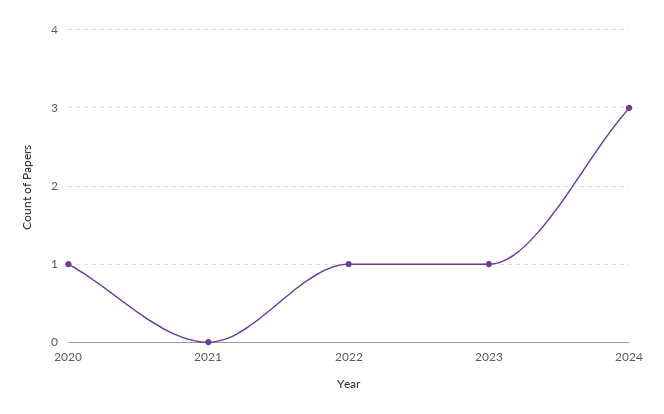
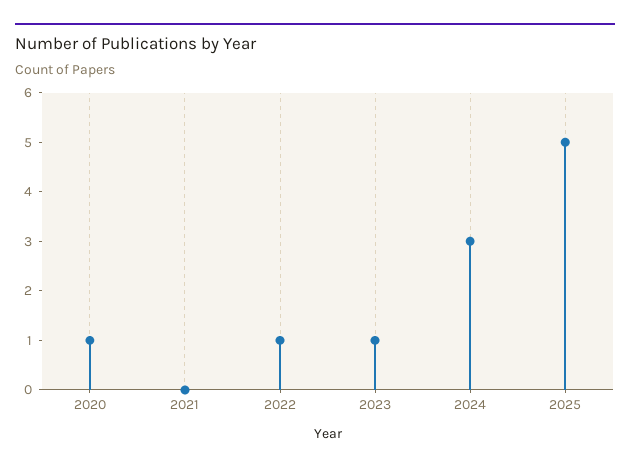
2025: none -> 5

